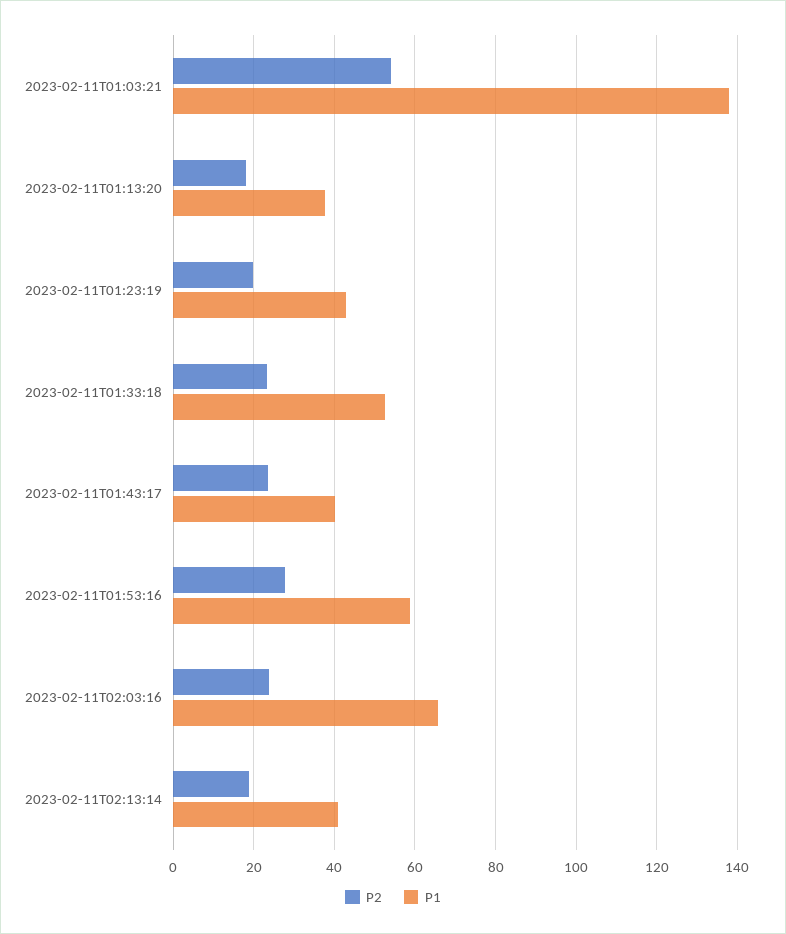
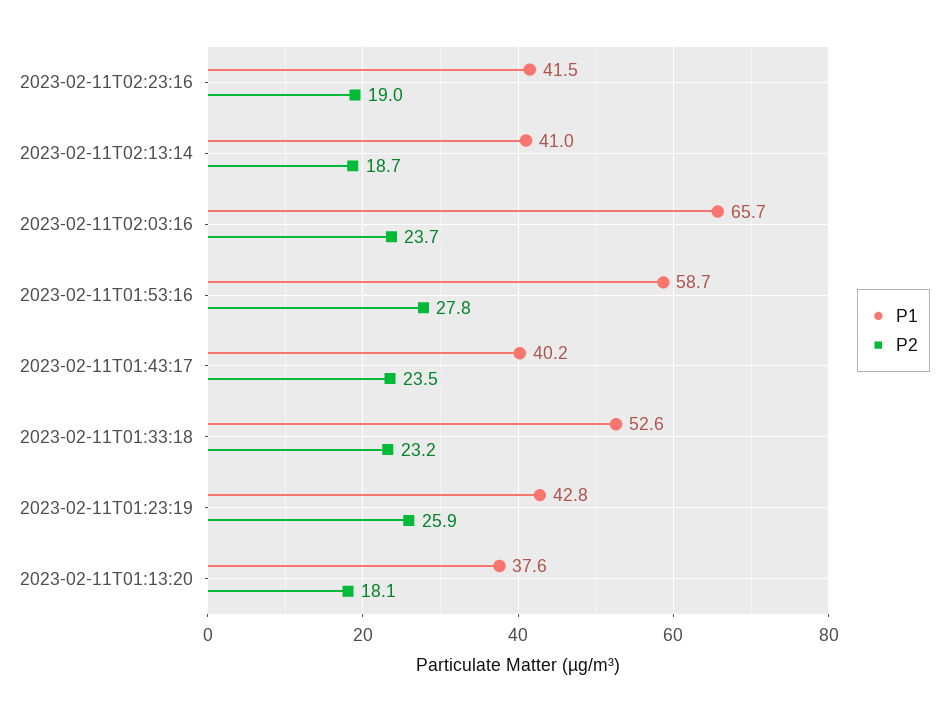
P2, 2023-02-11T01:03:21: 54 -> none
P1, 2023-02-11T01:03:21: 138 -> none
P2, 2023-02-11T01:23:19: 20 -> 25.9
P1, 2023-02-11T02:23:16: none -> 41.5
P2, 2023-02-11T02:23:16: none -> 19

